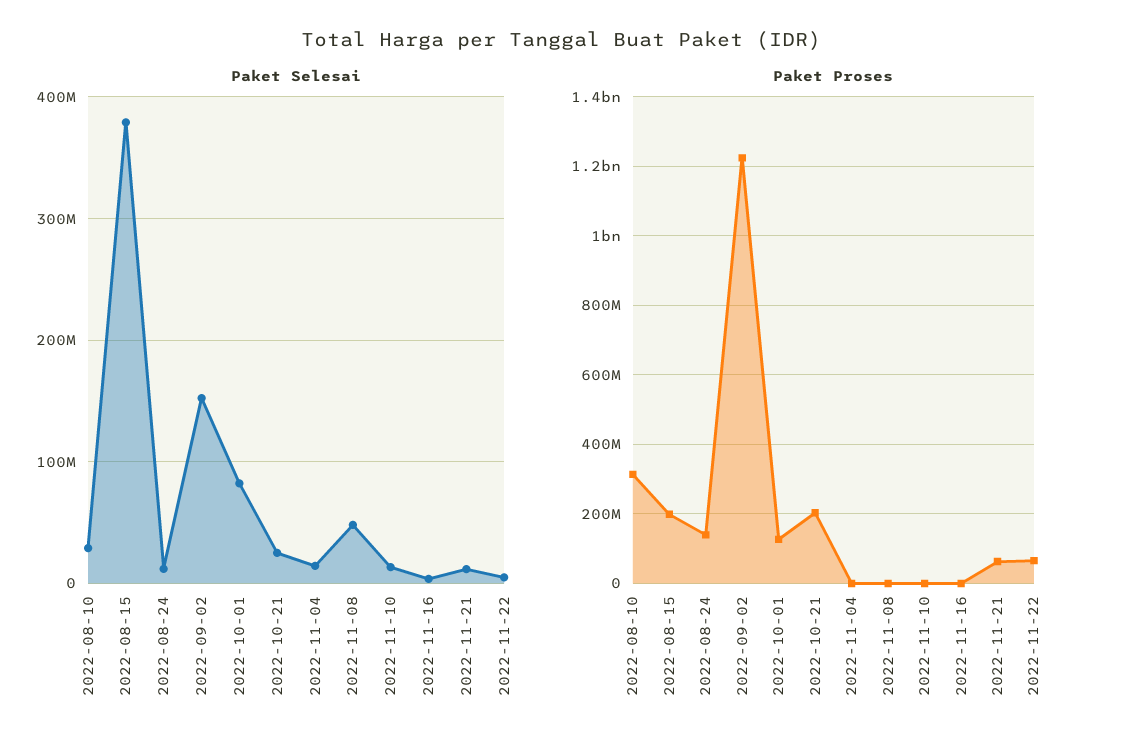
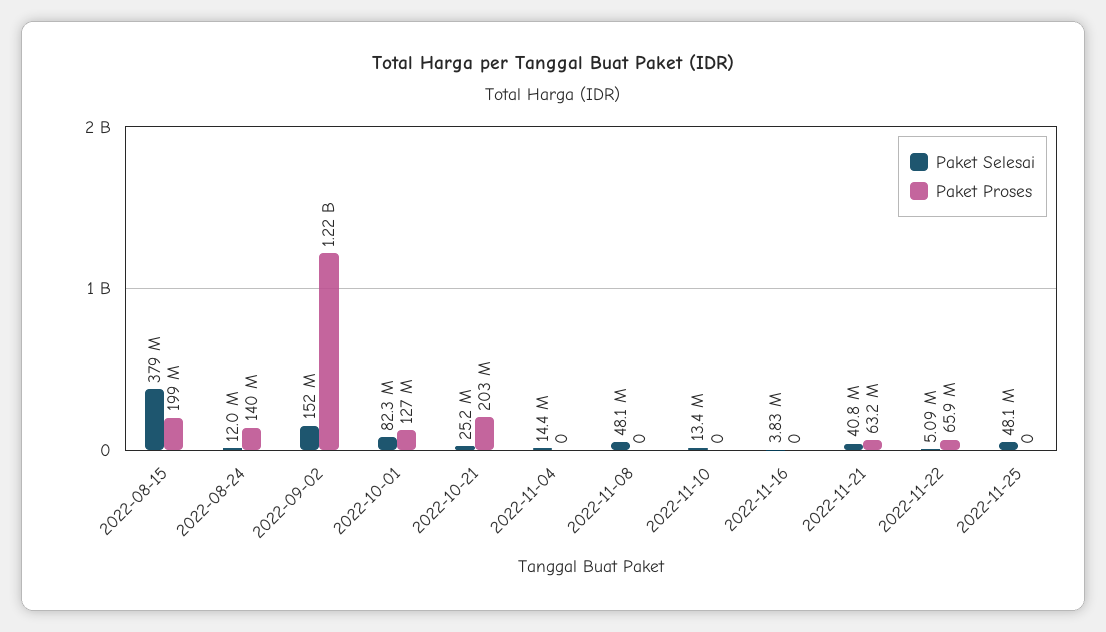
Paket Selesai, 2022-08-10: 30000000 -> none
Paket Selesai, 2022-11-21: 10000000 -> 40800000
Paket Proses, 2022-08-10: 320000000 -> none
Paket Selesai, 2022-11-25: none -> 48100000
Paket Proses, 2022-11-25: none -> 0

